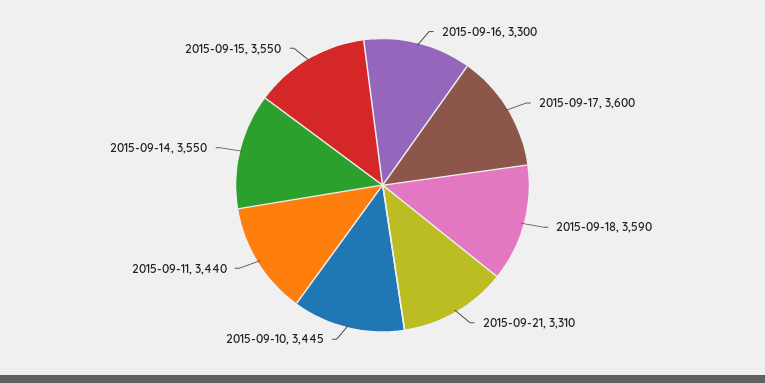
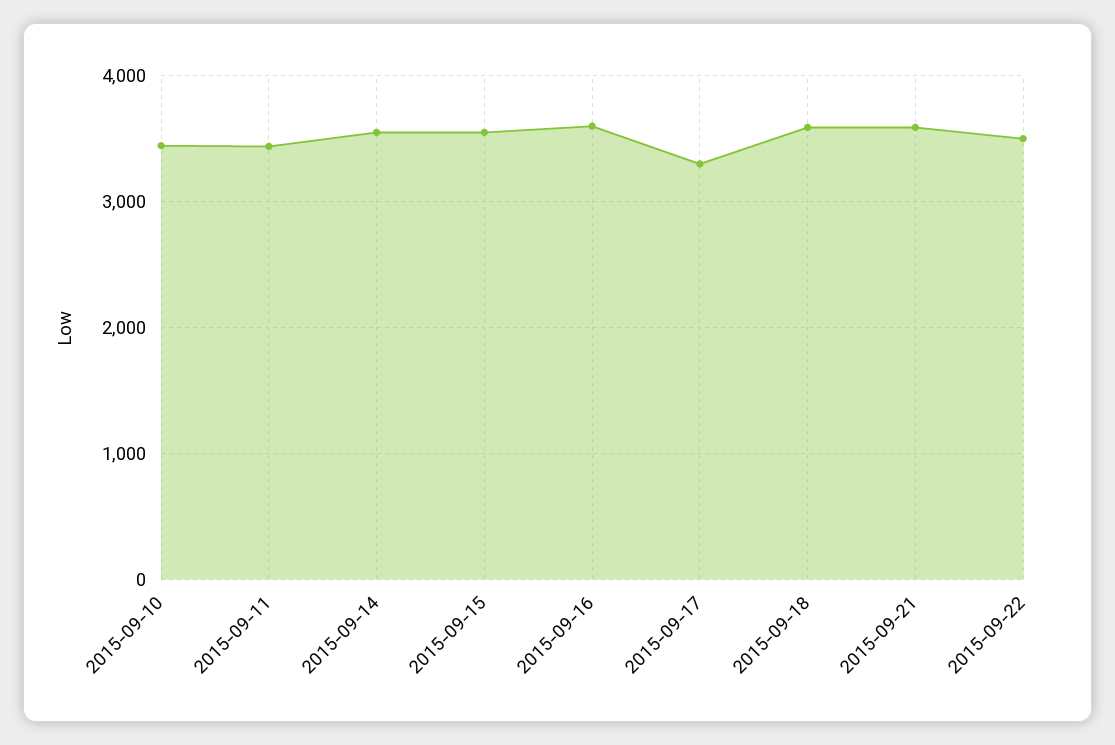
2015-09-16: 3300 -> 3600
2015-09-17: 3600 -> 3300
2015-09-21: 3310 -> 3600
2015-09-22: none -> 3500

